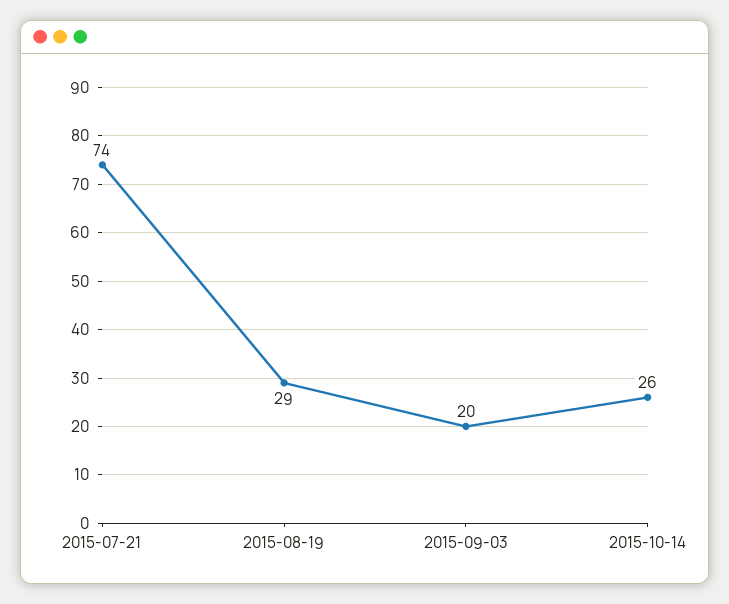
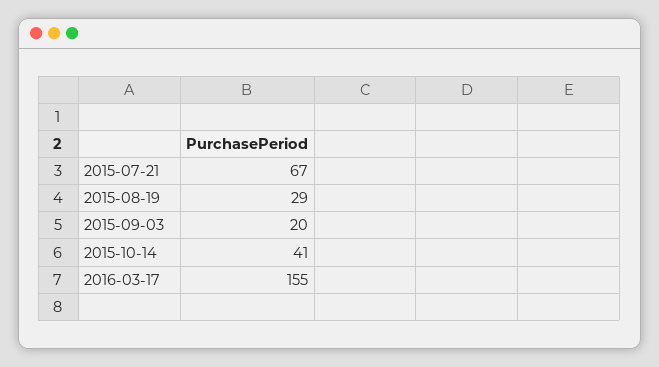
2015-07-21: 74 -> 67
2015-10-14: 26 -> 41
2016-03-17: none -> 155

